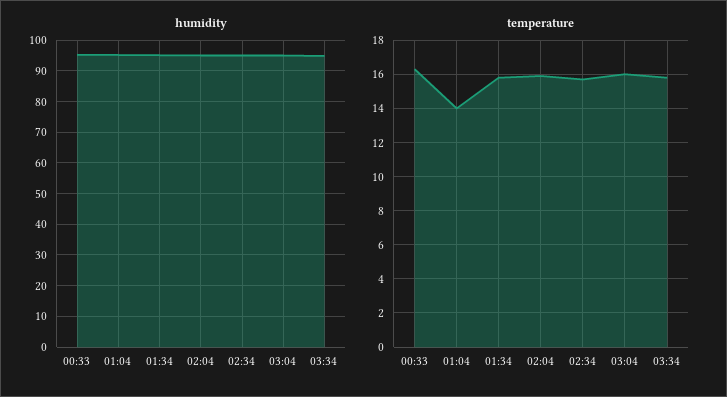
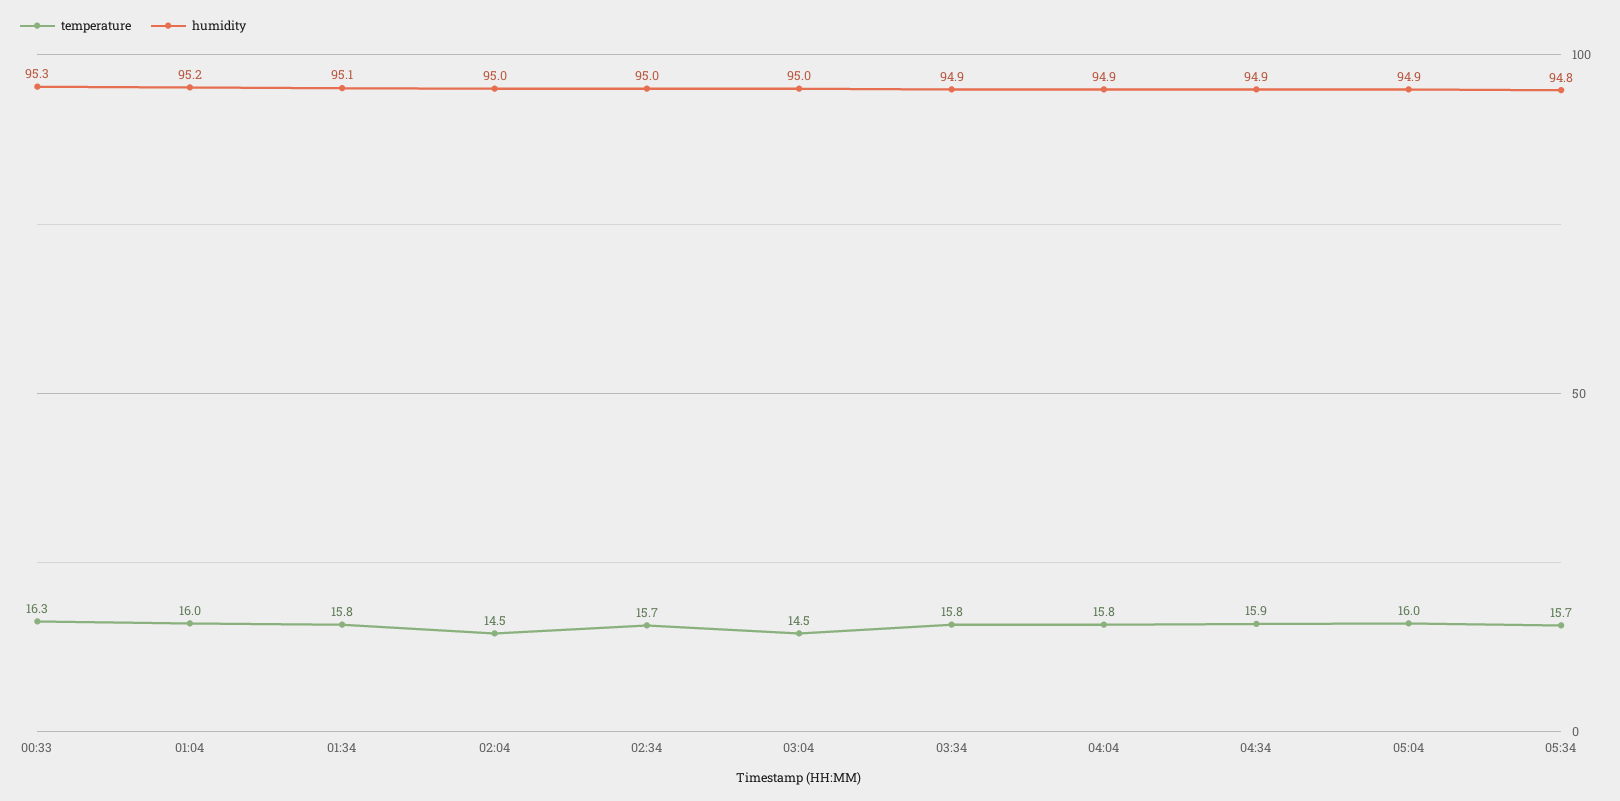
temperature, 01:04: 14 -> 16
temperature, 02:04: 16 -> 14.5
temperature, 03:04: 16 -> 14.5
temperature, 04:04: none -> 15.8
humidity, 04:04: none -> 94.9
temperature, 04:34: none -> 15.9
humidity, 04:34: none -> 94.9
temperature, 05:04: none -> 16
humidity, 05:04: none -> 94.9
temperature, 05:34: none -> 15.7
humidity, 05:34: none -> 94.8

